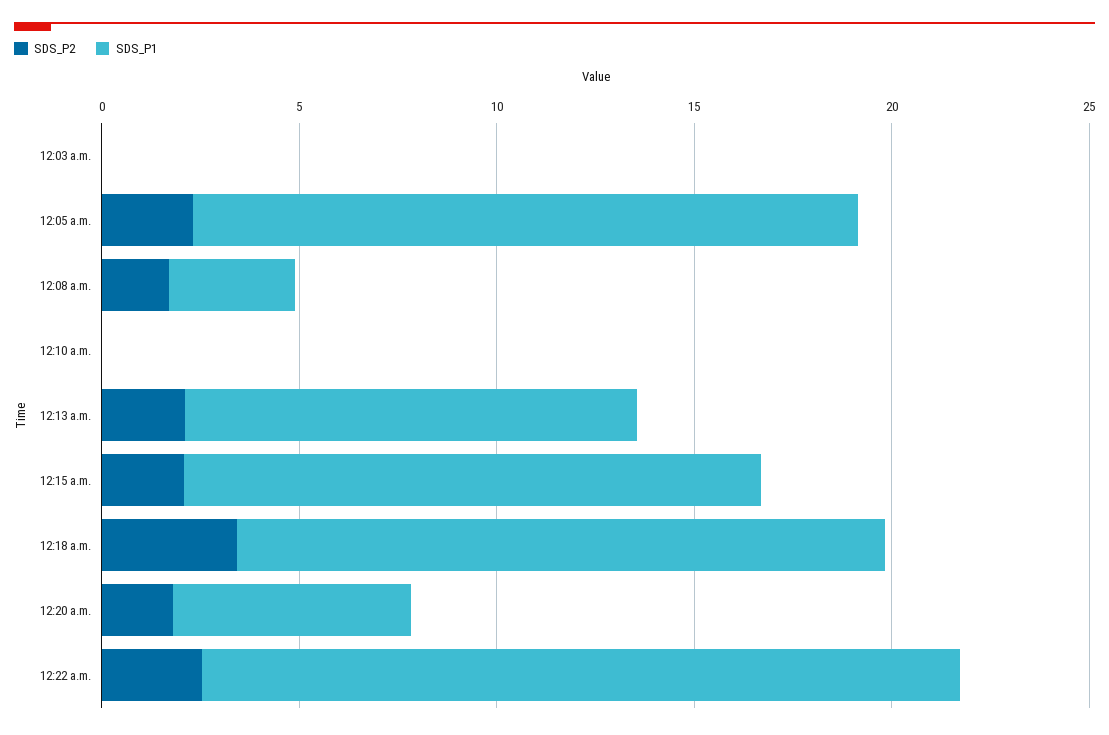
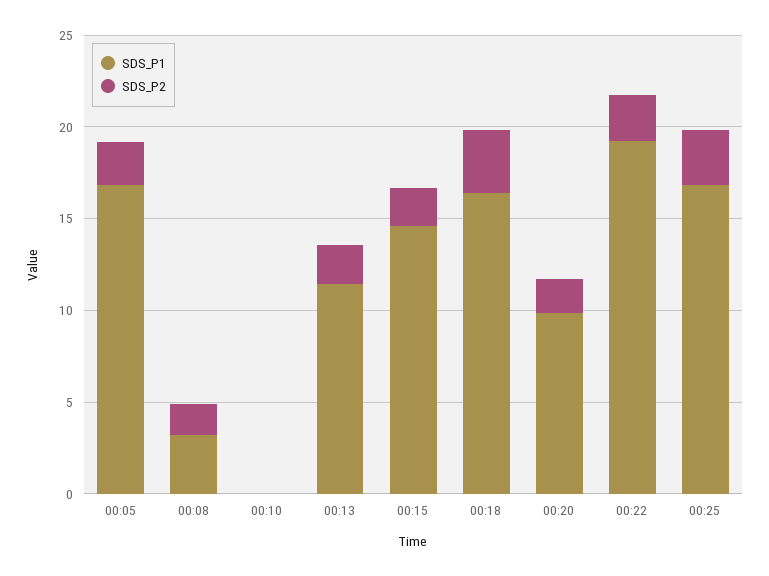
SDS_P2, 12:03 a.m.: 0 -> none
SDS_P1, 12:03 a.m.: 0 -> none
SDS_P1, 12:20 a.m.: 6 -> 10
SDS_P1, 00:25: none -> 17
SDS_P2, 00:25: none -> 3

